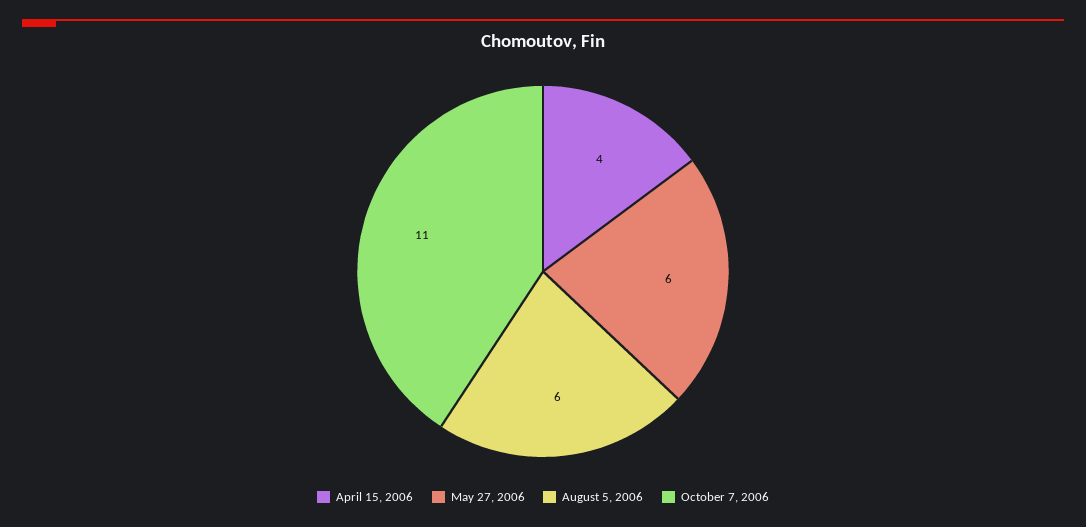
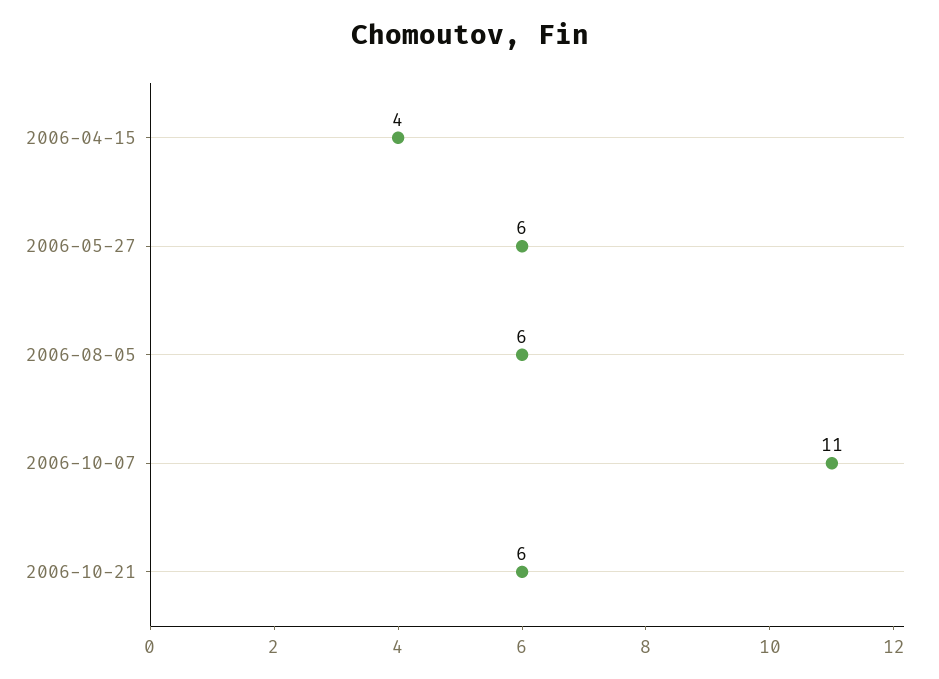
2006-10-21: none -> 6

